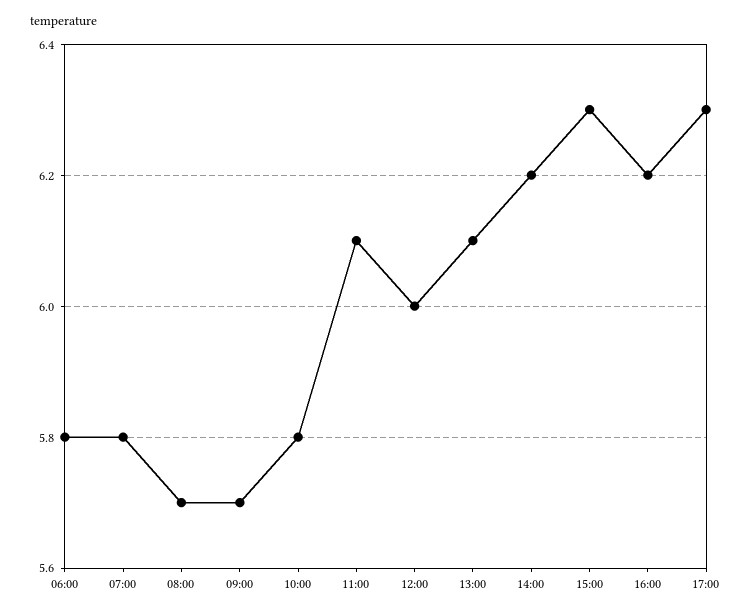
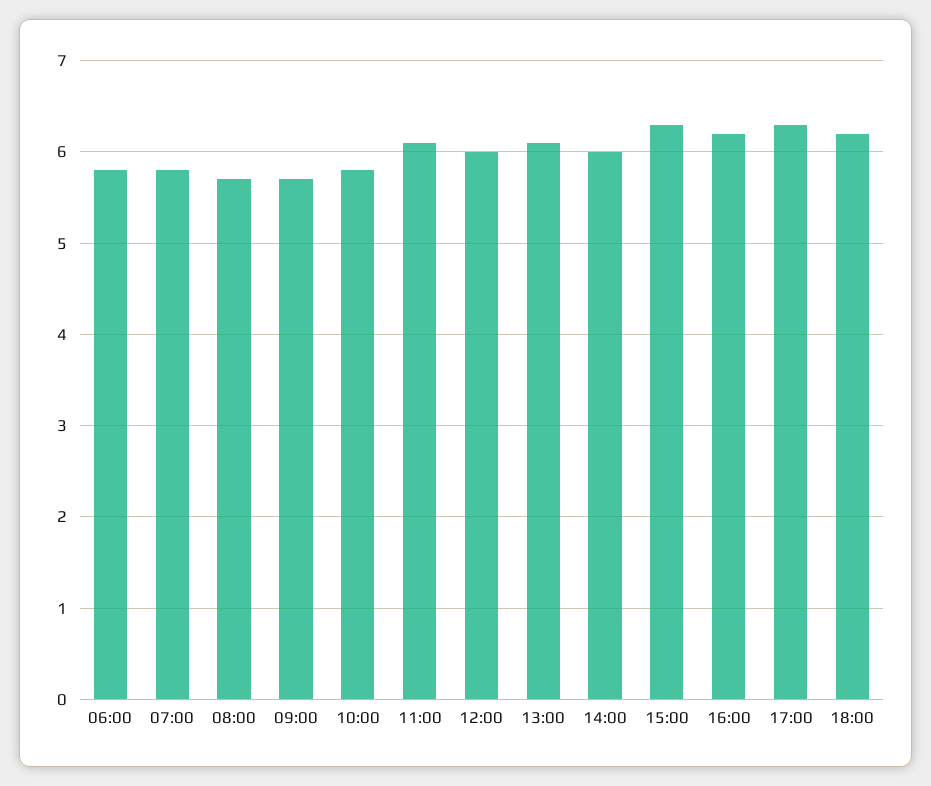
14:00: 6.2 -> 6
18:00: none -> 6.2

